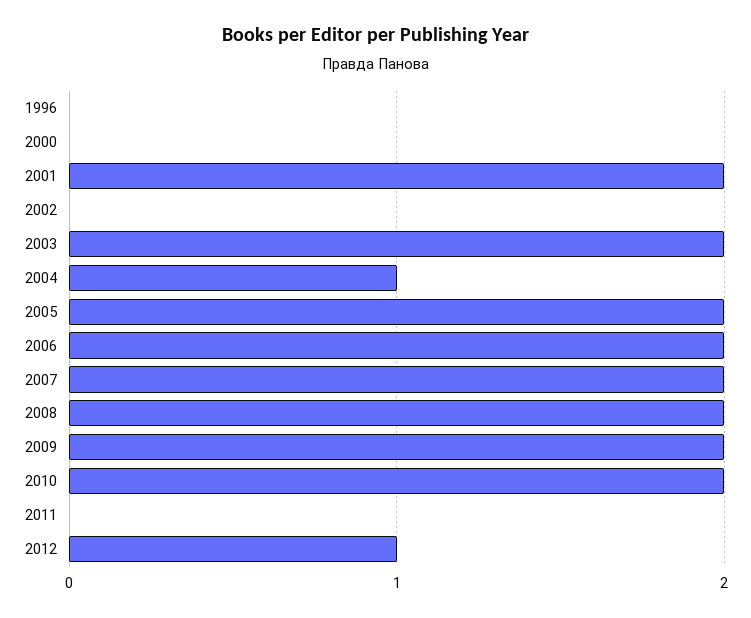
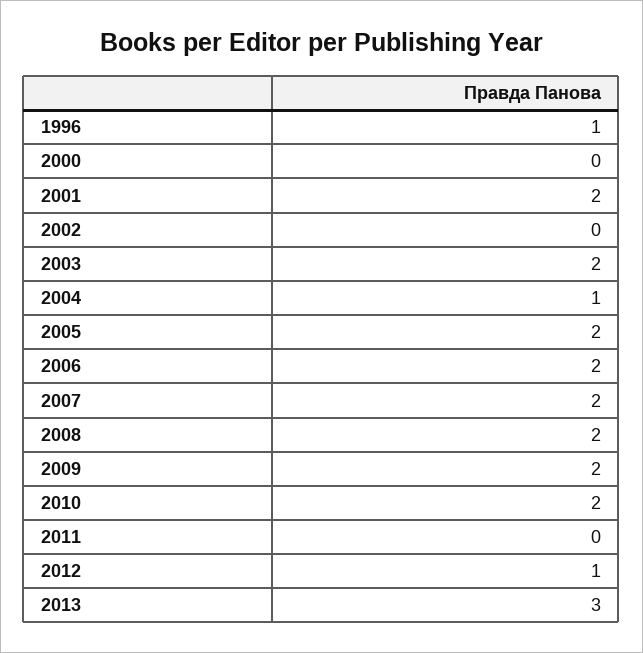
1996: 0 -> 1
2013: none -> 3

